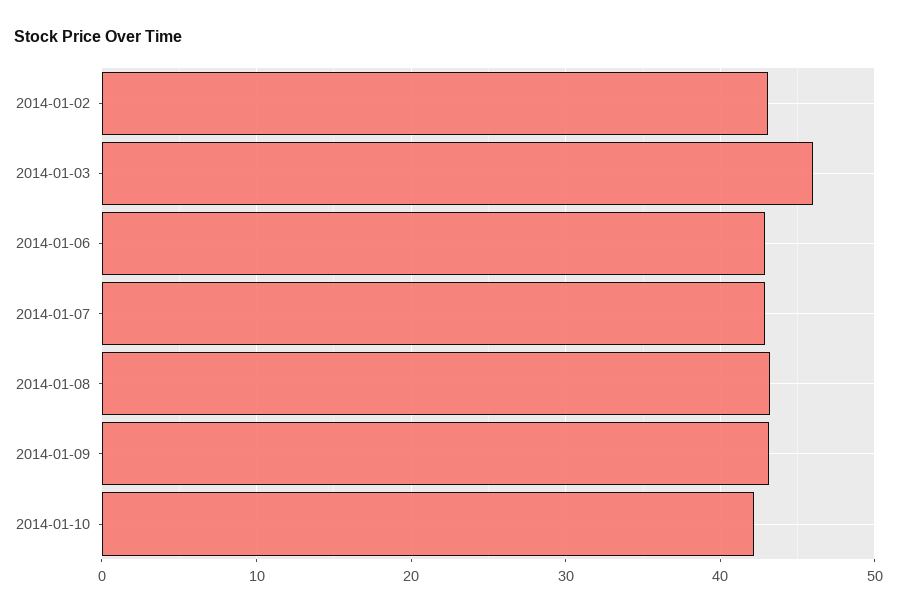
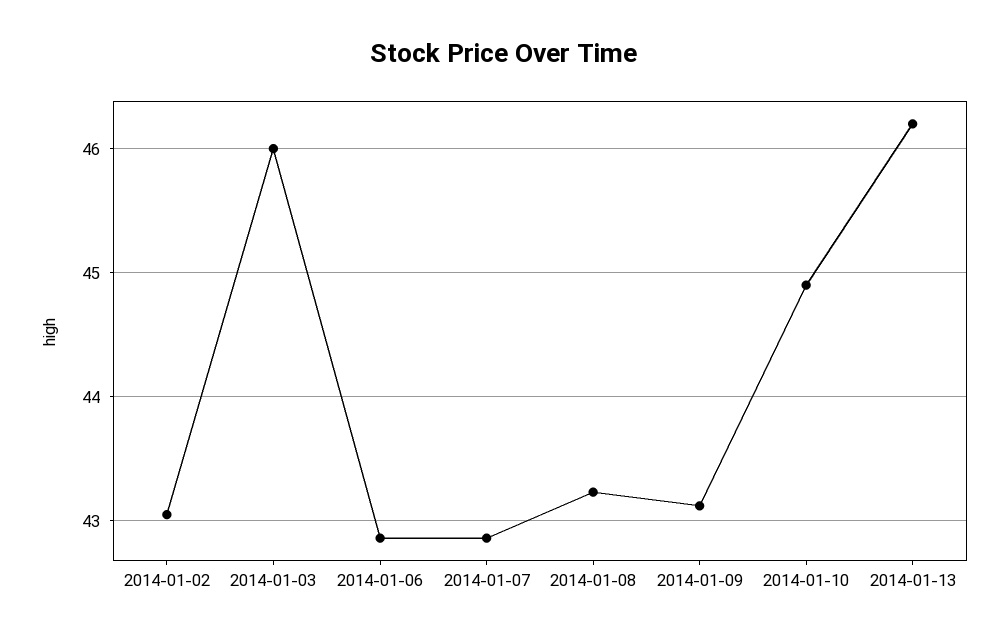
2014-01-10: 42 -> 44.9
2014-01-13: none -> 46.2

